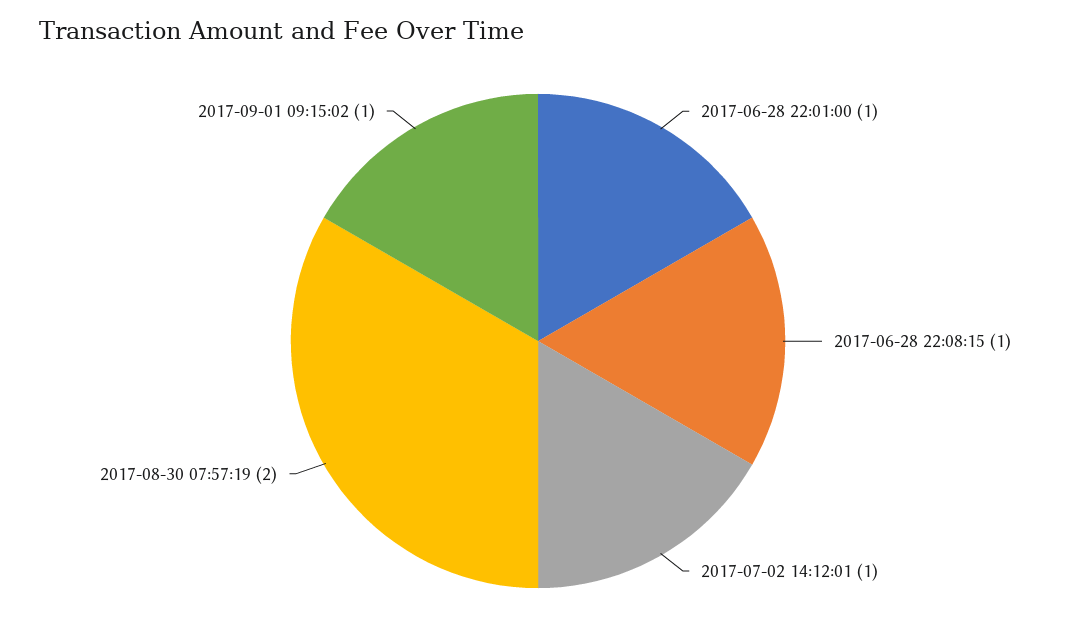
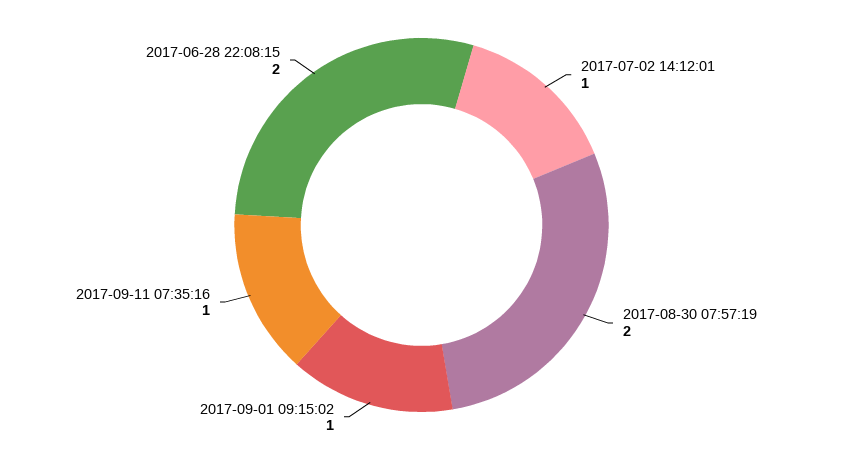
2017-06-28 22:01:00: 1 -> none
2017-06-28 22:08:15: 1 -> 2
2017-09-11 07:35:16: none -> 1

